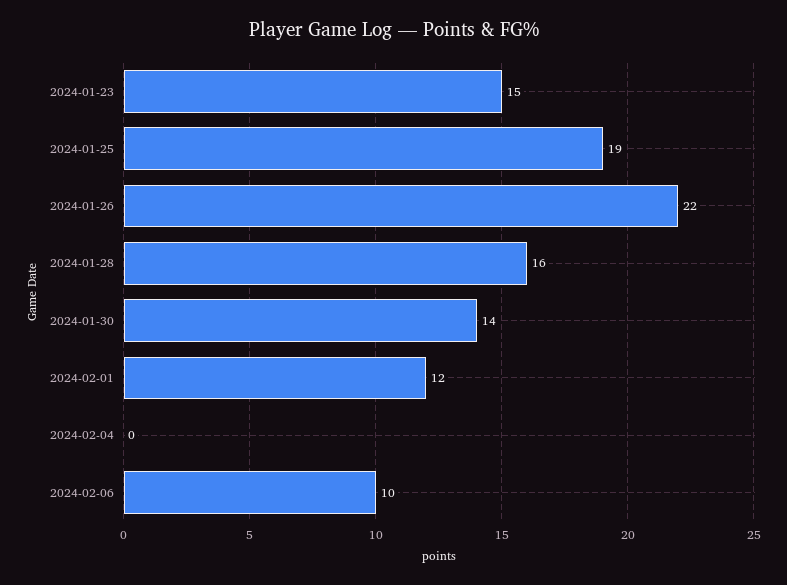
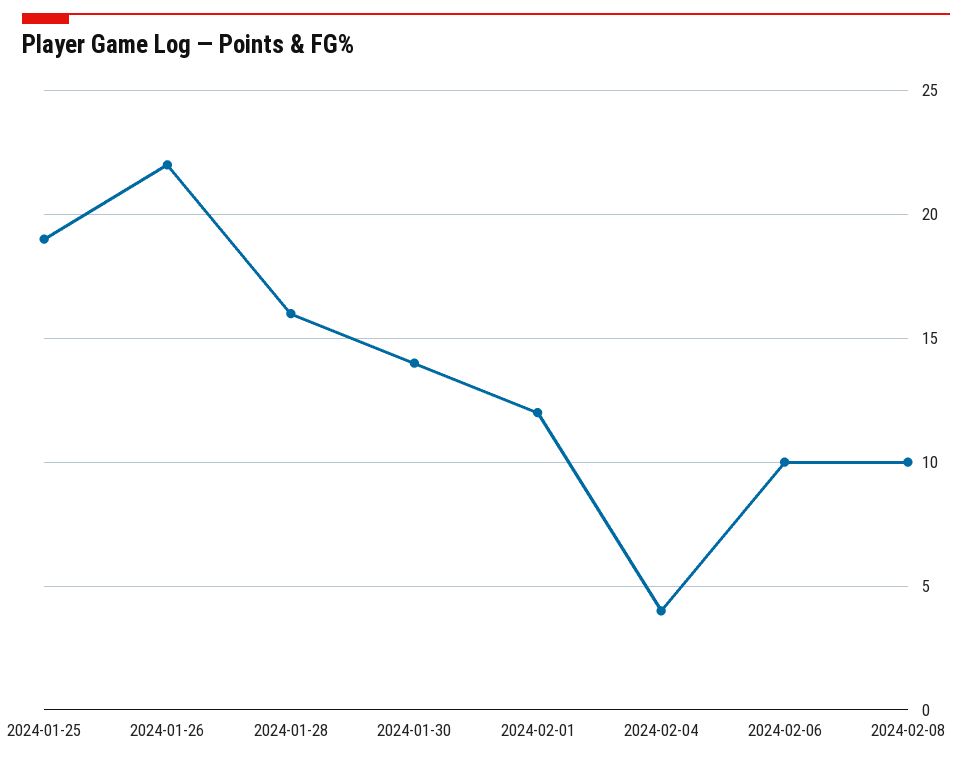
2024-01-23: 15 -> none
2024-02-04: 0 -> 4
2024-02-08: none -> 10

